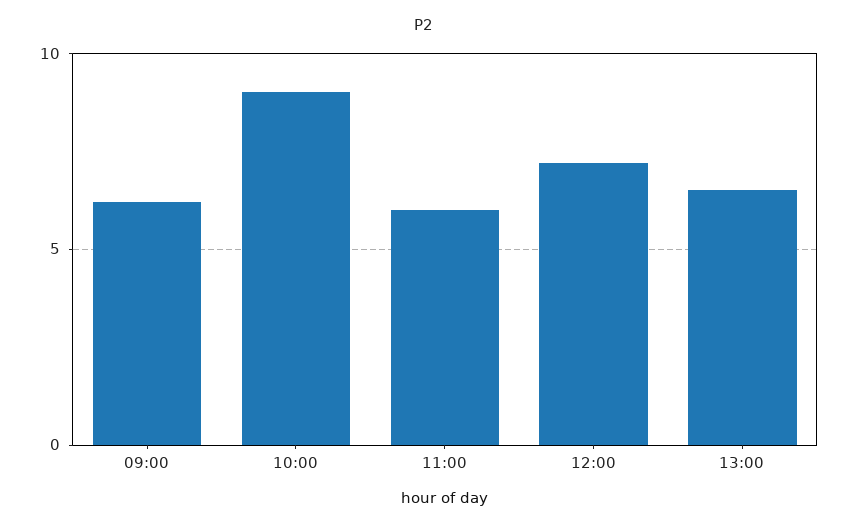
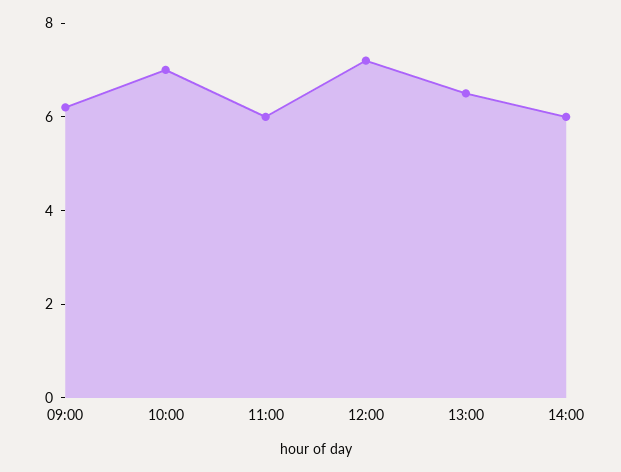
10:00: 9 -> 7
14:00: none -> 6

